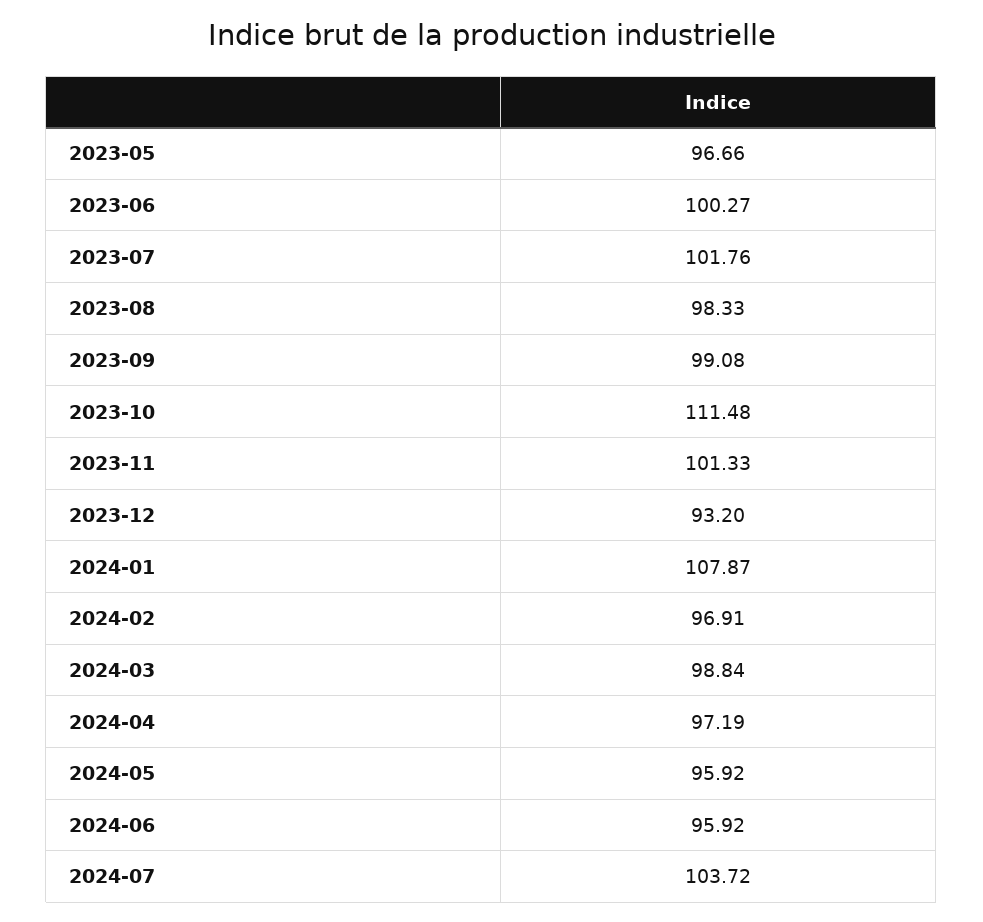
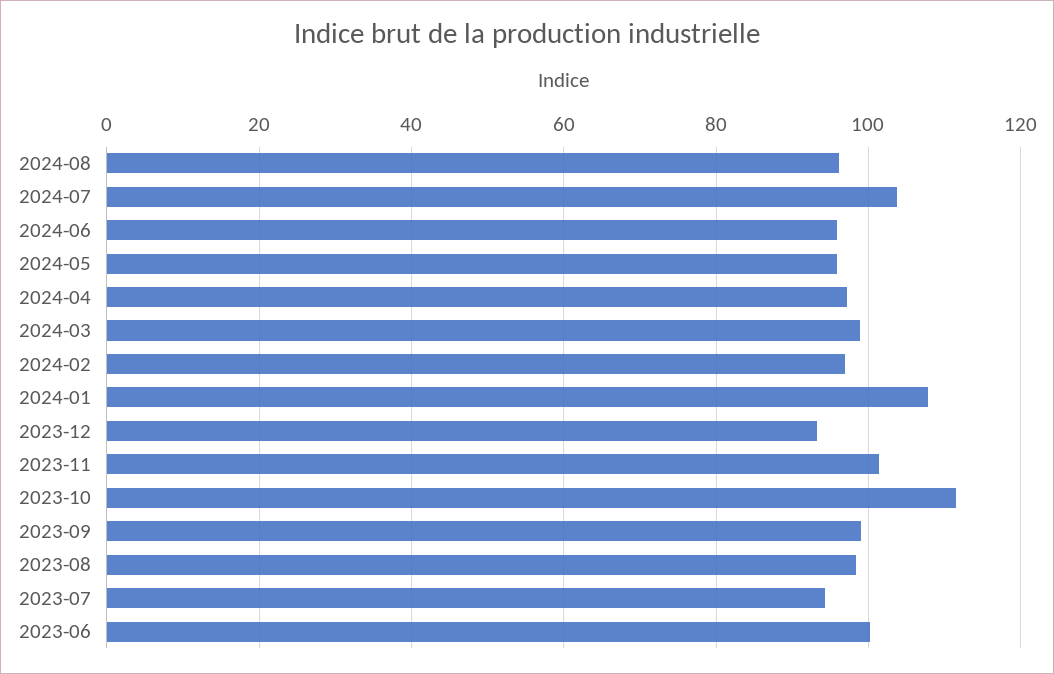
2023-05: 96.66 -> none
2023-07: 101.76 -> 94
2024-08: none -> 96

